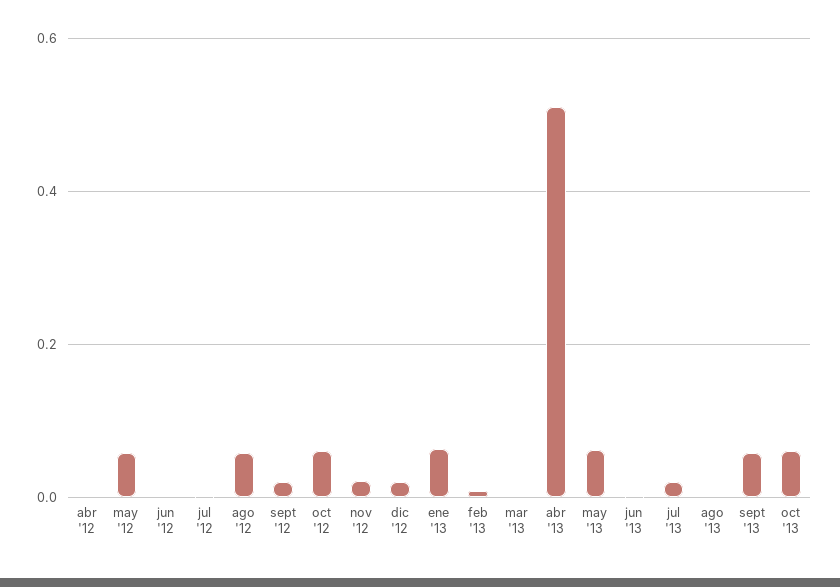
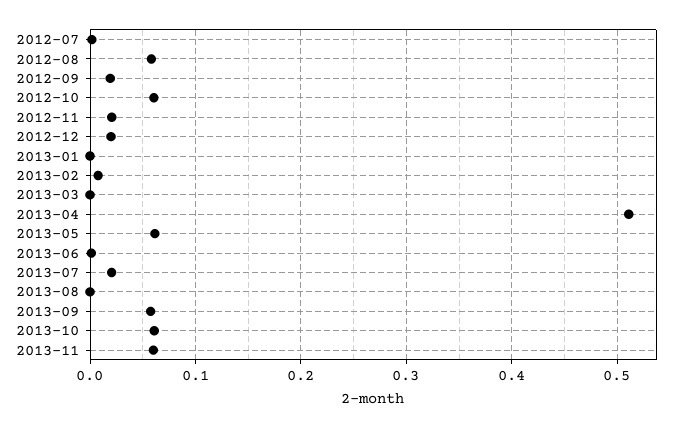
abr '12: 0 -> none
may '12: 0.06 -> none
jun '12: 0 -> none
ene '13: 0.06 -> 0
2013-11: none -> 0.06

